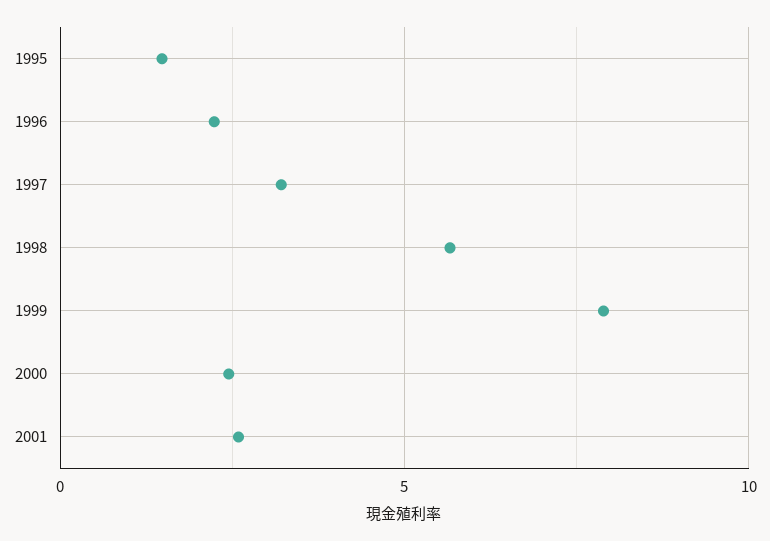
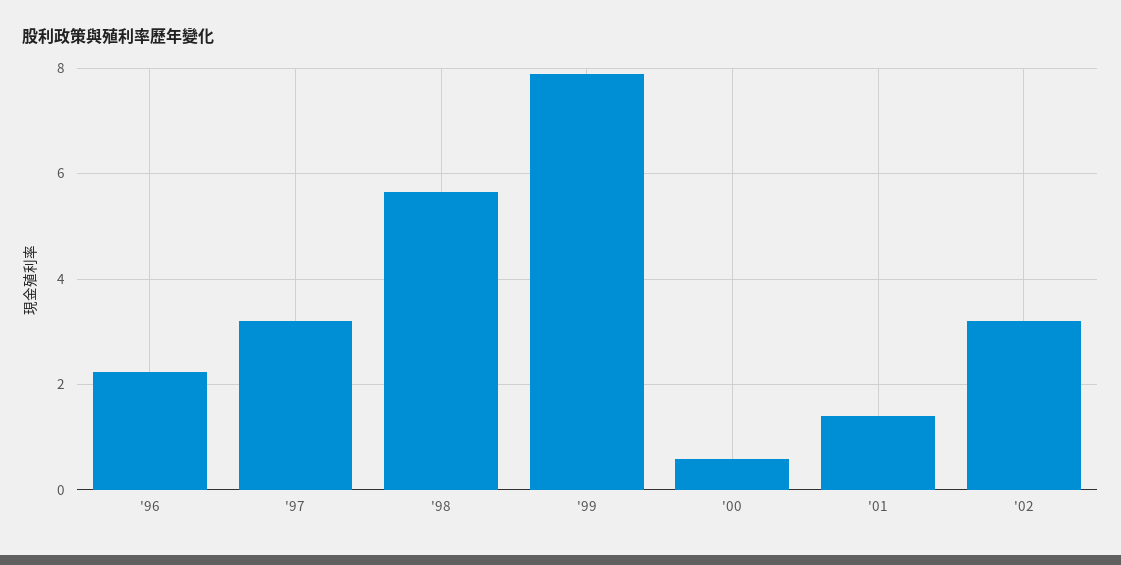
1995: 1.5 -> none
2000: 2.5 -> 0.6
2001: 2.5 -> 1.4
'02: none -> 3.2

